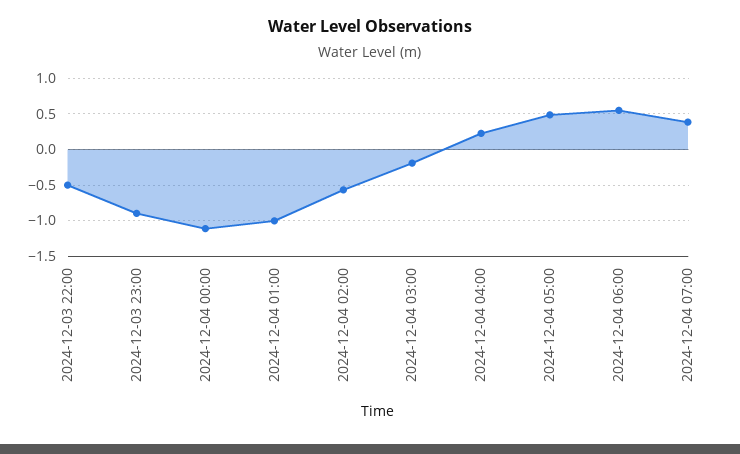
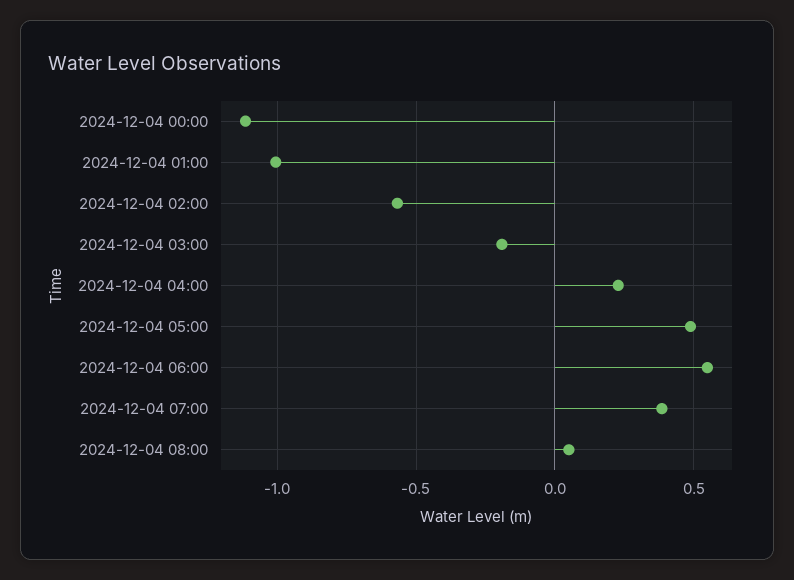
2024-12-03 22:00: -0.5 -> none
2024-12-03 23:00: -0.9 -> none
2024-12-04 08:00: none -> 0.05

